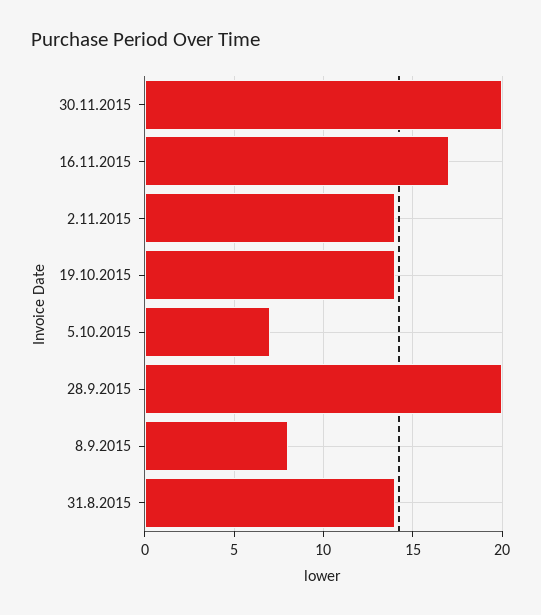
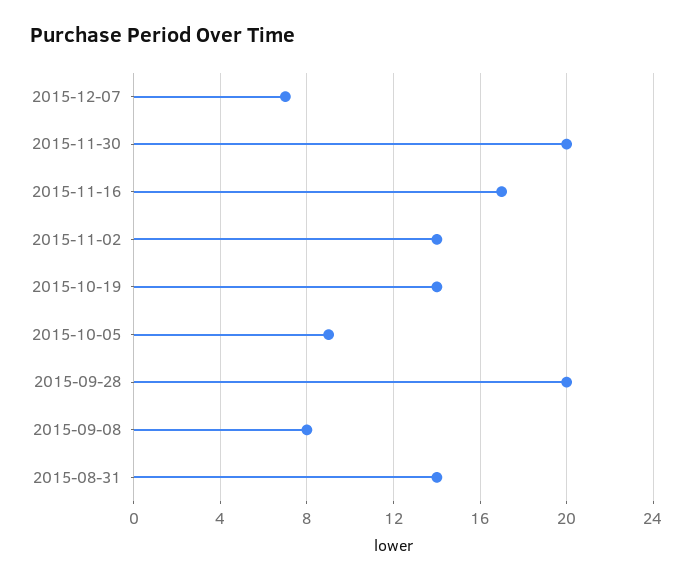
5.10.2015: 7 -> 9
2015-12-07: none -> 7

